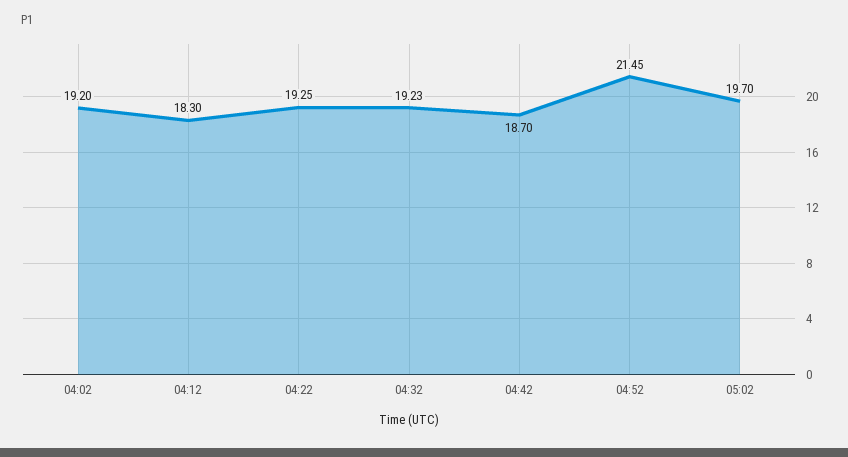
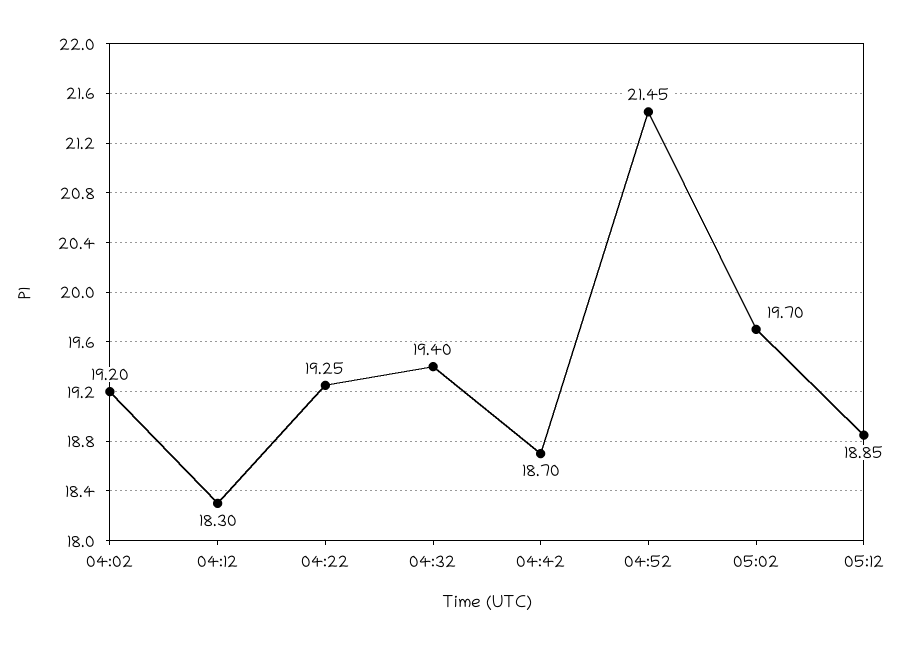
04:32: 19.23 -> 19.4
05:12: none -> 18.85

